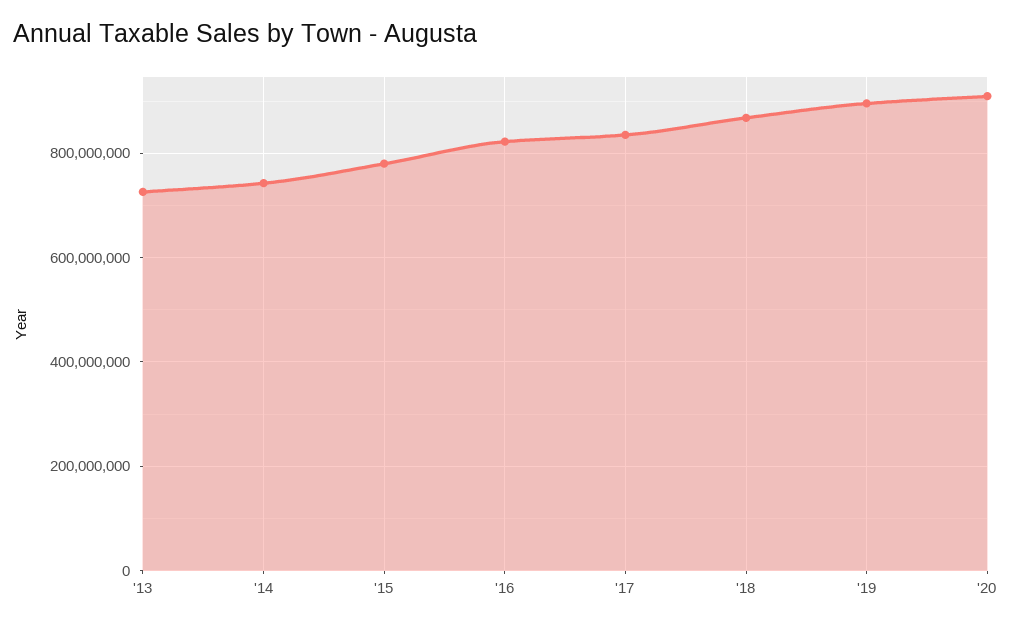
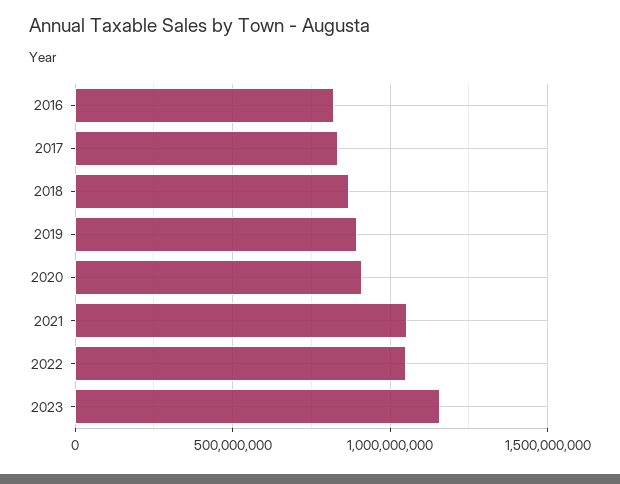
'13: 720000000 -> none
'14: 740000000 -> none
'15: 780000000 -> none
2021: none -> 1050000000
2022: none -> 1050000000
2023: none -> 1150000000

